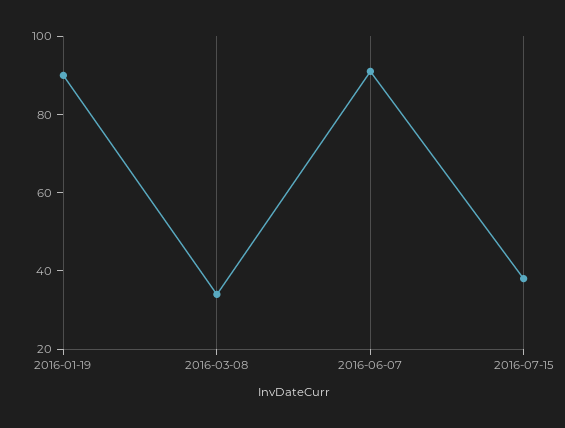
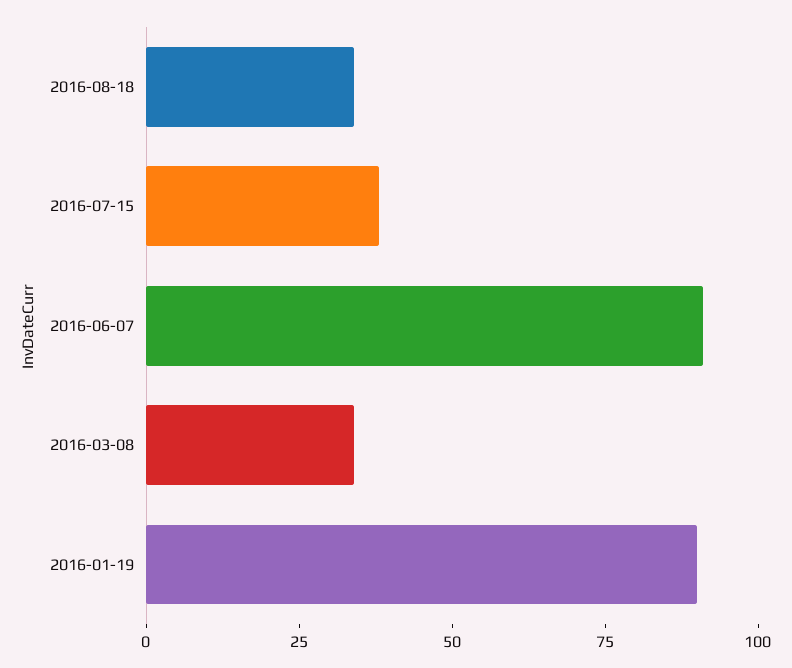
2016-08-18: none -> 35

